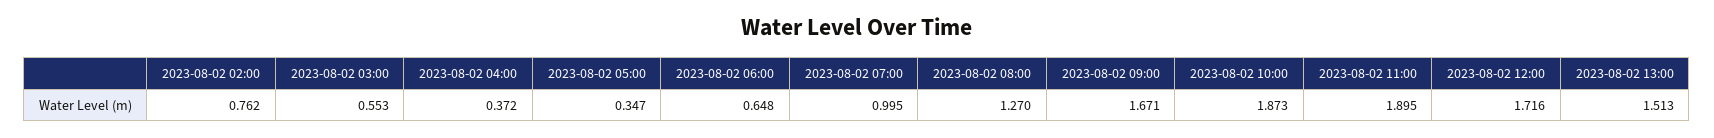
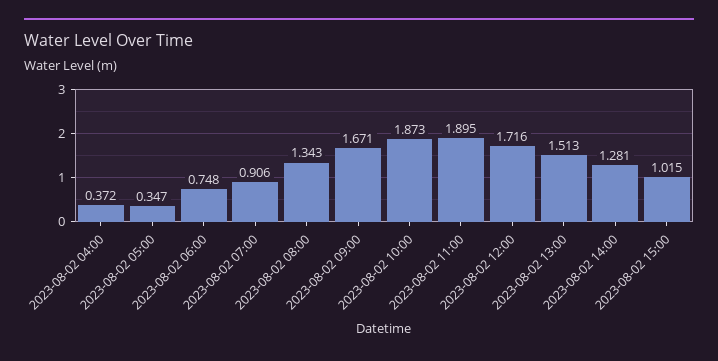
2023-08-02 02:00: 0.762 -> none
2023-08-02 03:00: 0.553 -> none
2023-08-02 06:00: 0.648 -> 0.748
2023-08-02 07:00: 0.995 -> 0.906
2023-08-02 08:00: 1.27 -> 1.343
2023-08-02 14:00: none -> 1.281
2023-08-02 15:00: none -> 1.015

